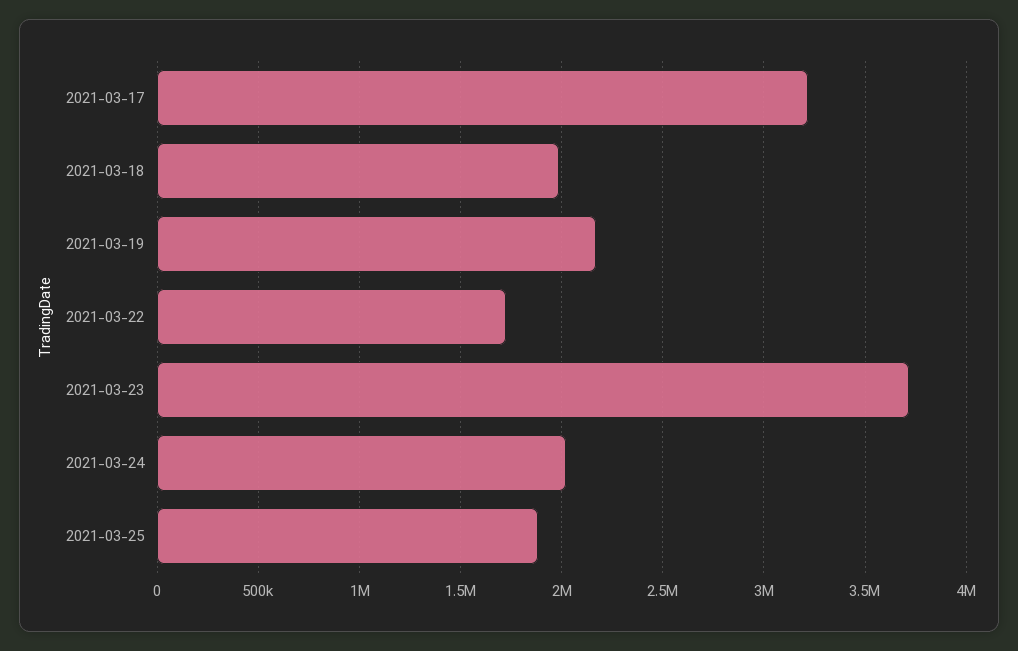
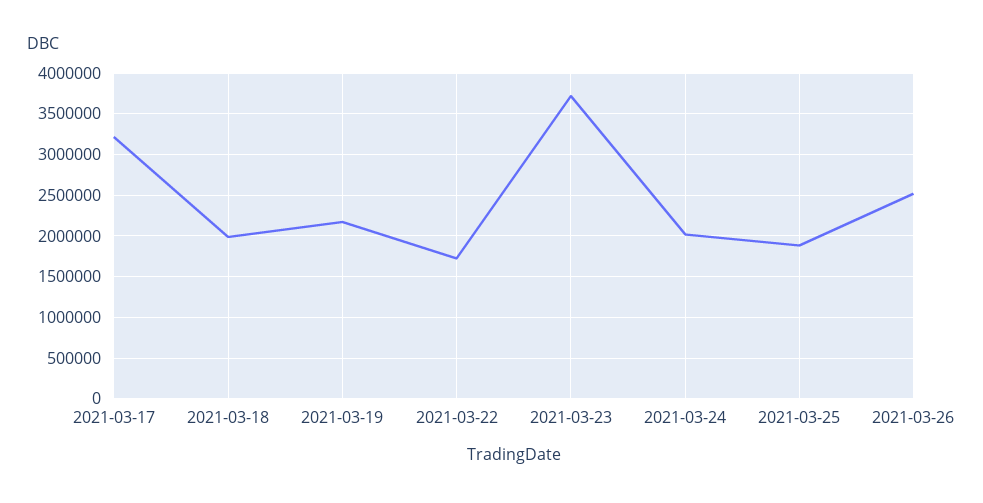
2021-03-26: none -> 2500000

